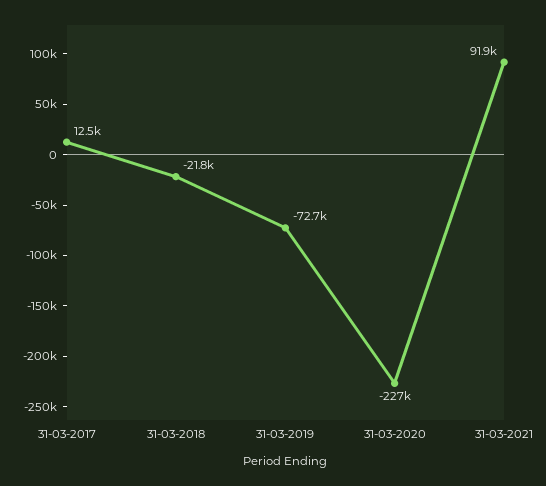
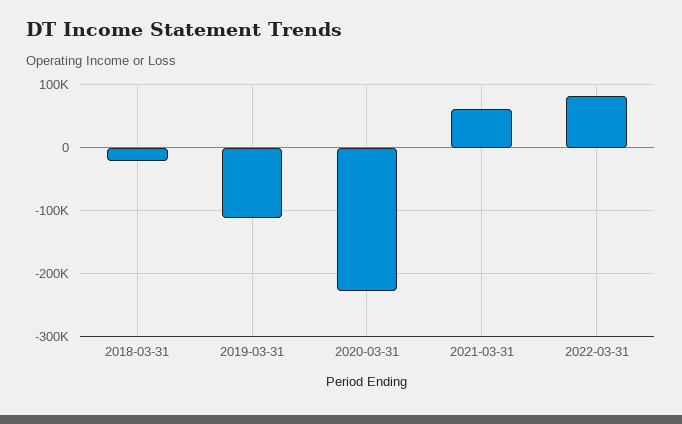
31-03-2017: 12500 -> none
31-03-2019: -72700 -> -110000
31-03-2021: 91900 -> 60000
2022-03-31: none -> 80000

